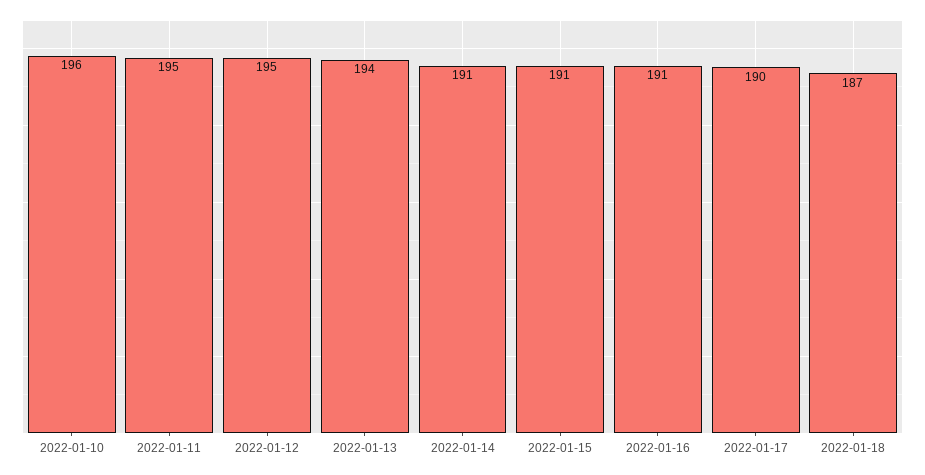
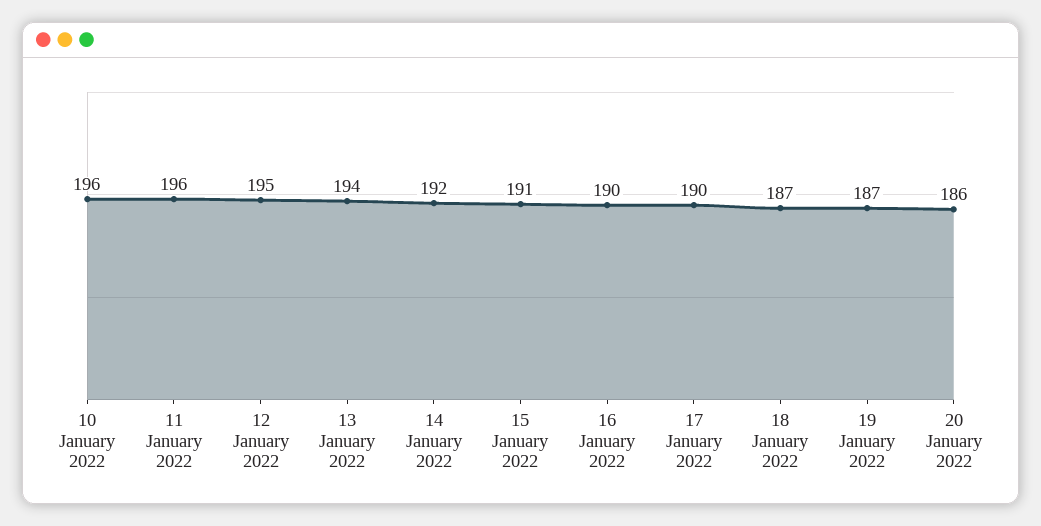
2022-01-11: 195 -> 196
2022-01-14: 191 -> 192
2022-01-16: 191 -> 190
19 January 2022: none -> 187
20 January 2022: none -> 186

